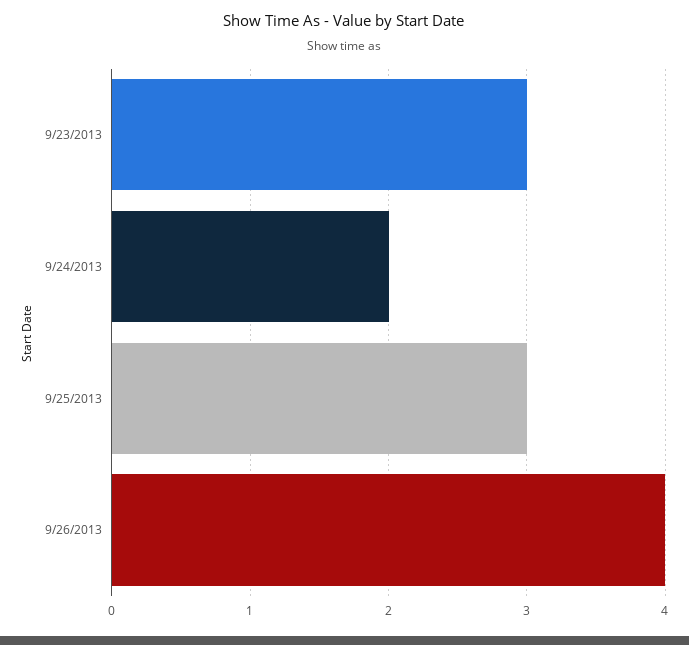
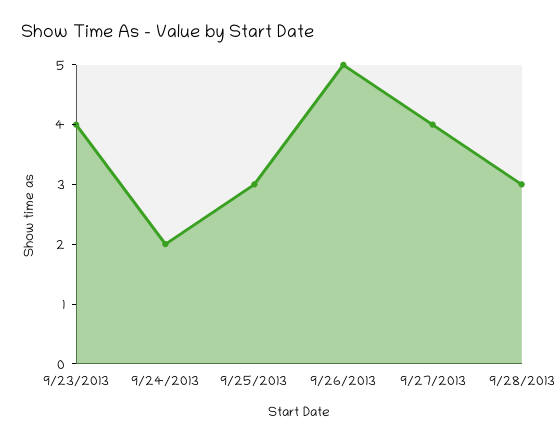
9/23/2013: 3 -> 4
9/26/2013: 4 -> 5
9/27/2013: none -> 4
9/28/2013: none -> 3

